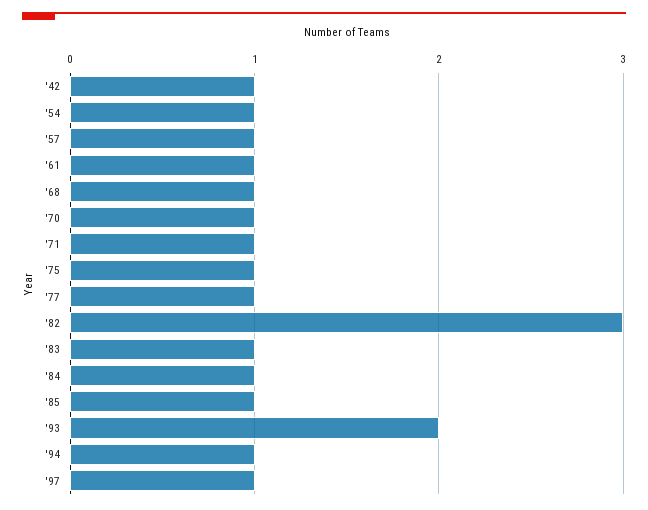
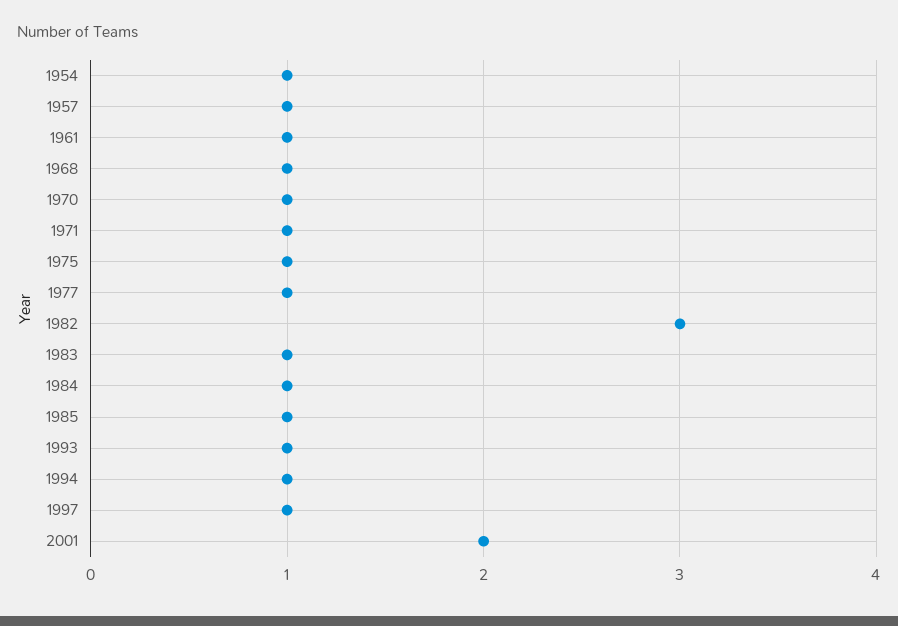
'42: 1 -> none
'93: 2 -> 1
2001: none -> 2

